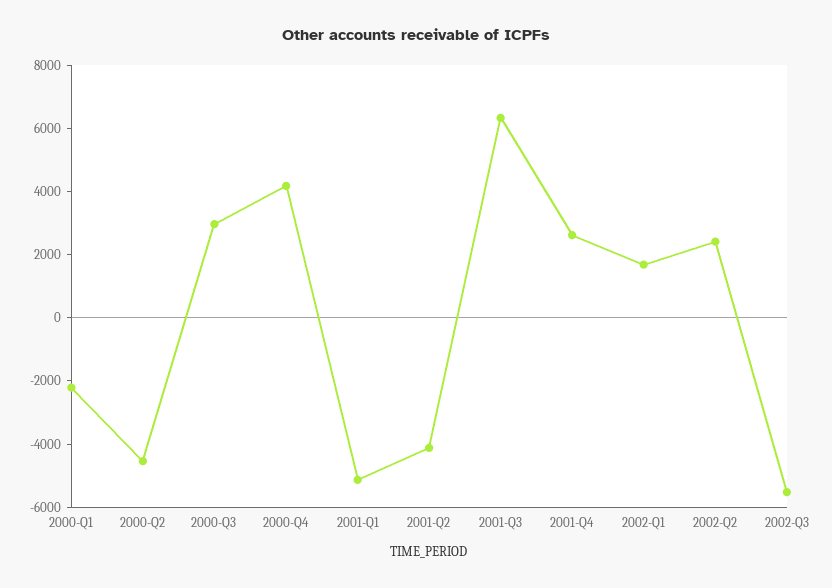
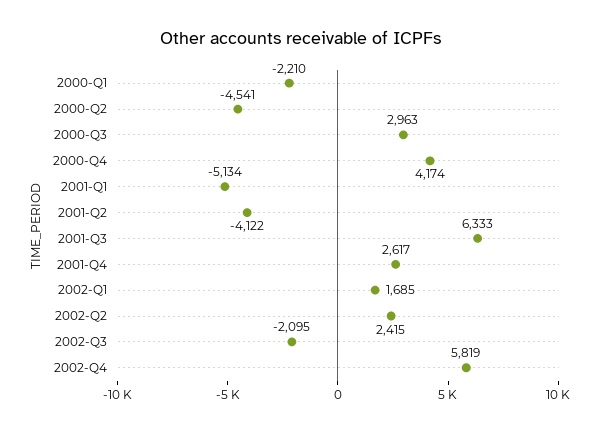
2002-Q3: -5500 -> -2095
2002-Q4: none -> 5819

